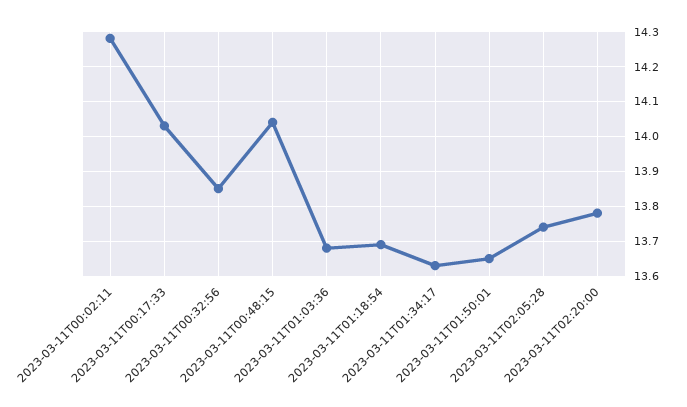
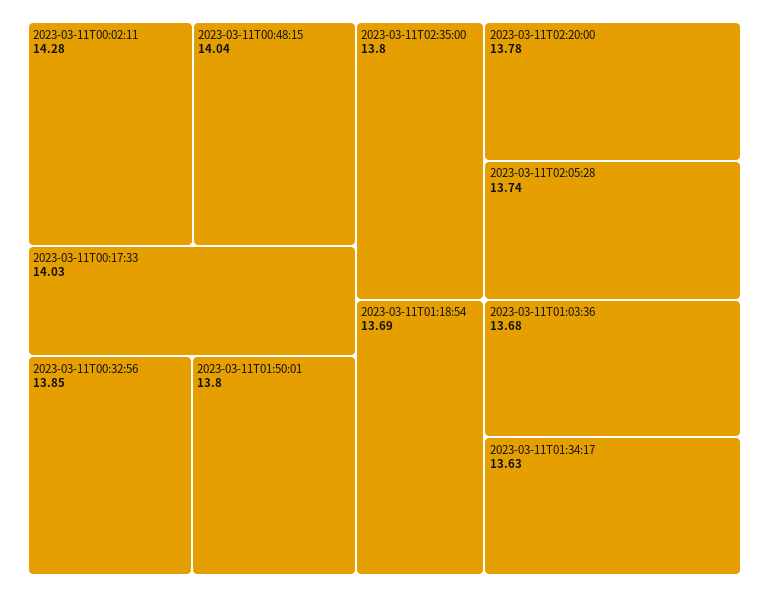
2023-03-11T01:50:01: 13.65 -> 13.8
2023-03-11T02:35:00: none -> 13.8

